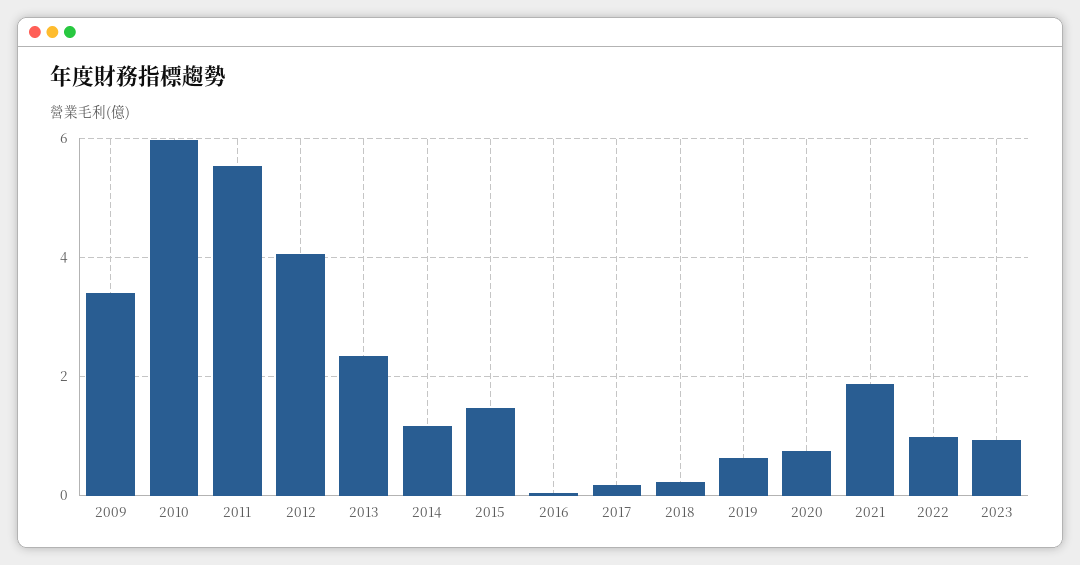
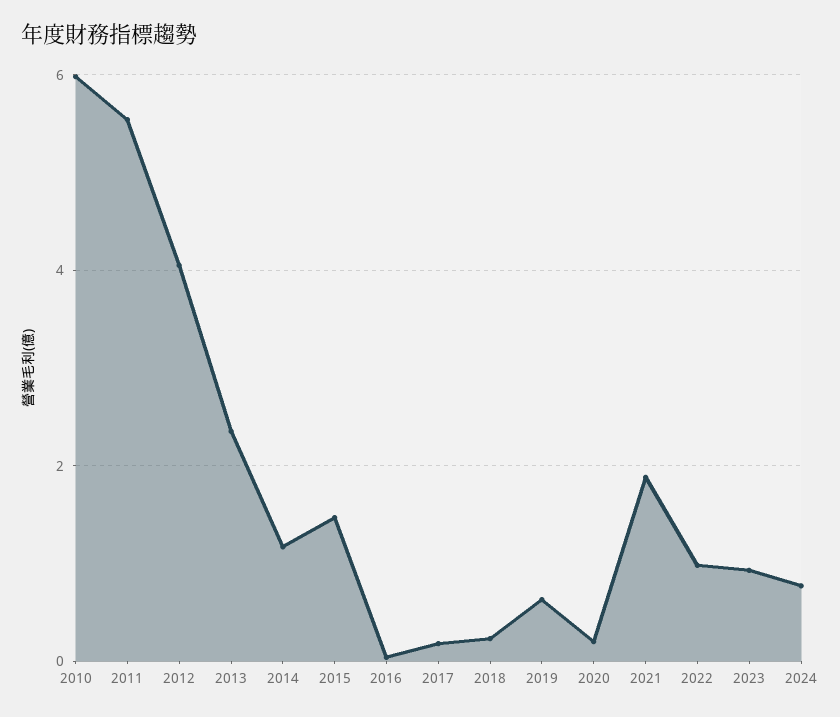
2009: 3.4 -> none
2020: 0.8 -> 0.2
2024: none -> 0.8

